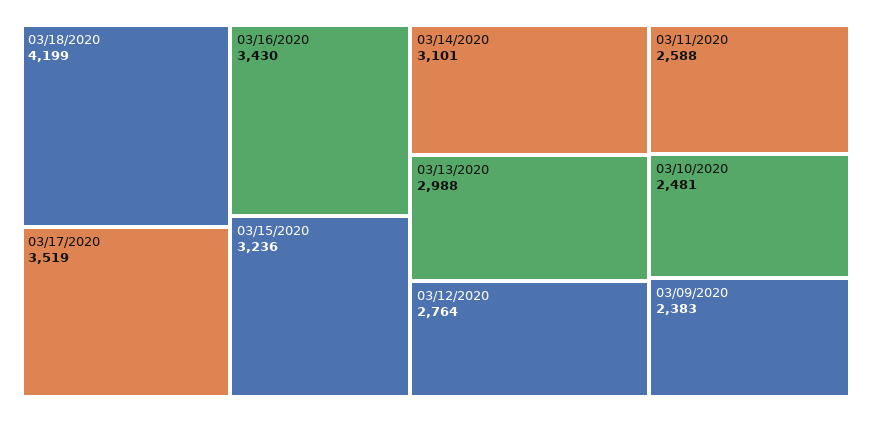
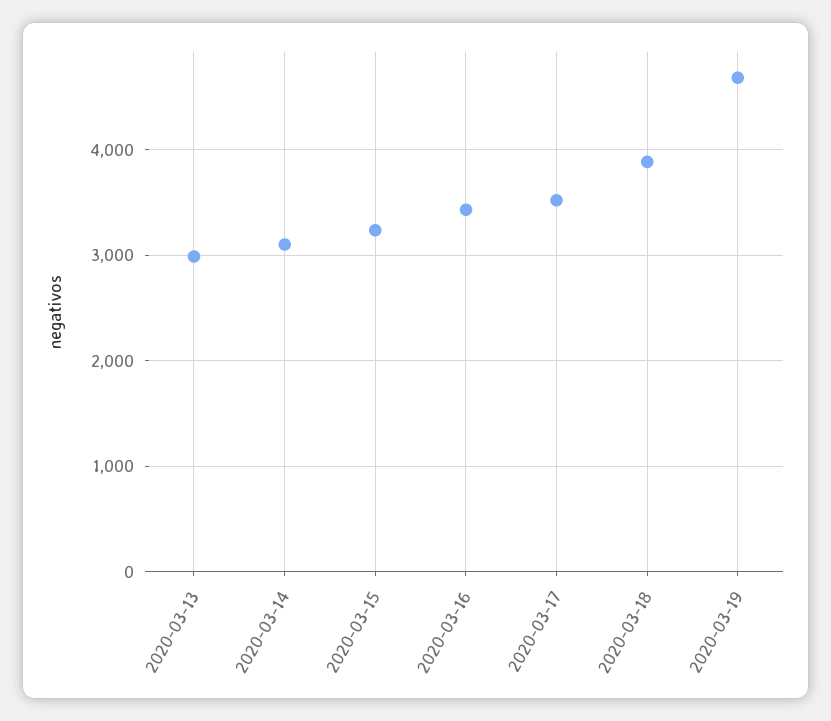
03/18/2020: 4199 -> 3900
03/12/2020: 2764 -> none
03/11/2020: 2588 -> none
03/10/2020: 2481 -> none
03/09/2020: 2383 -> none
2020-03-19: none -> 4700

